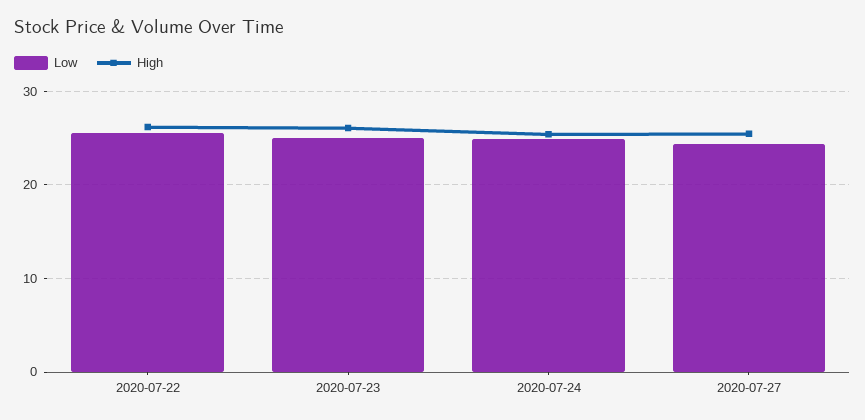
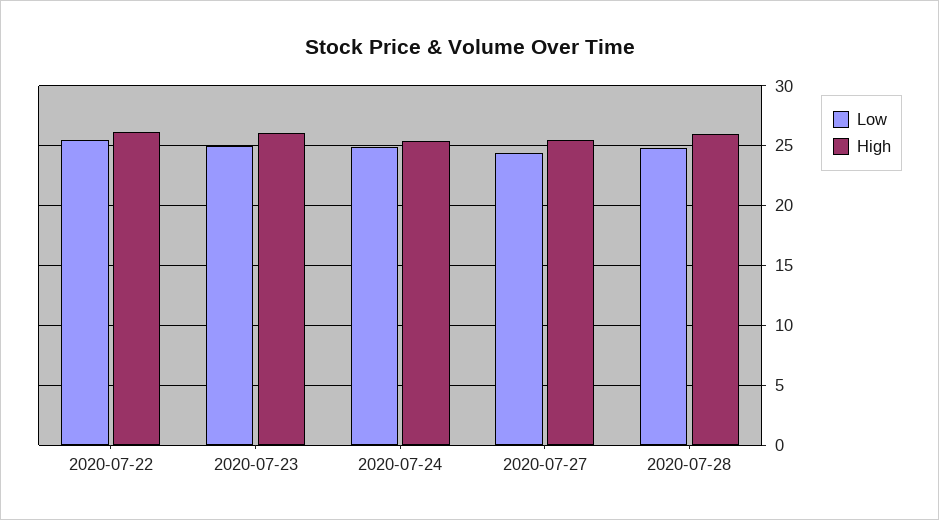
Low, 2020-07-28: none -> 25
High, 2020-07-28: none -> 26

